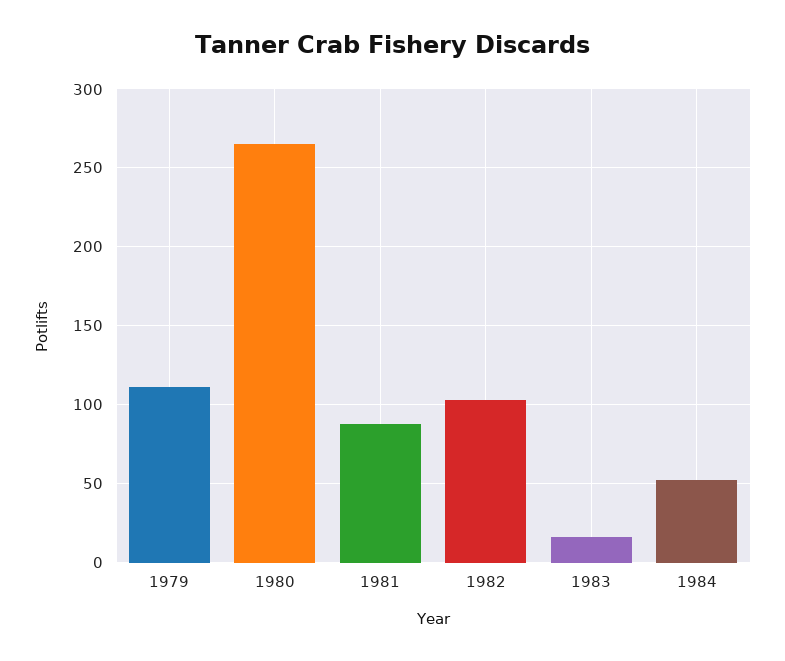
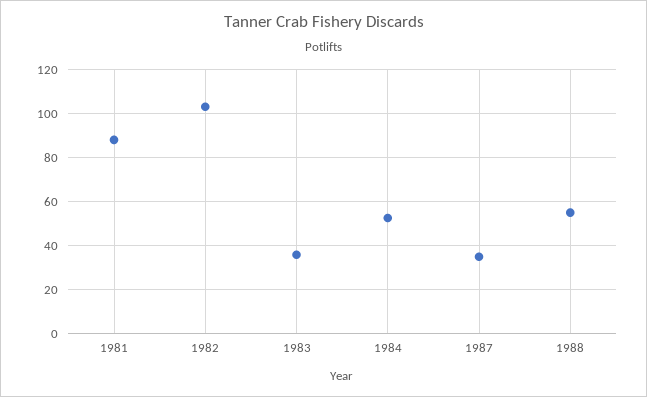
1979: 110 -> none
1980: 265 -> none
1983: 15 -> 35
1987: none -> 35
1988: none -> 55

